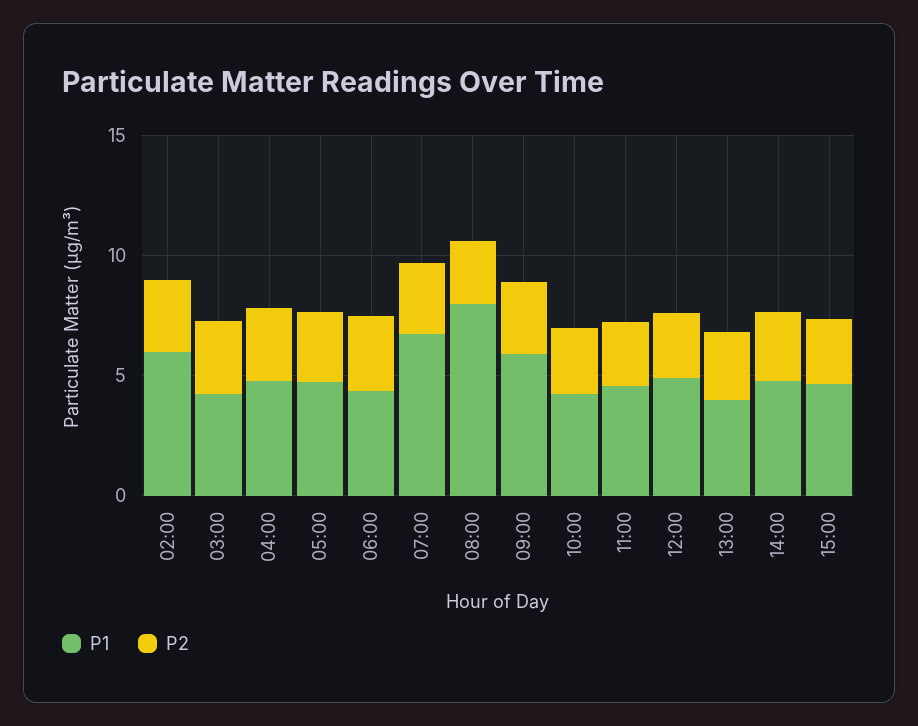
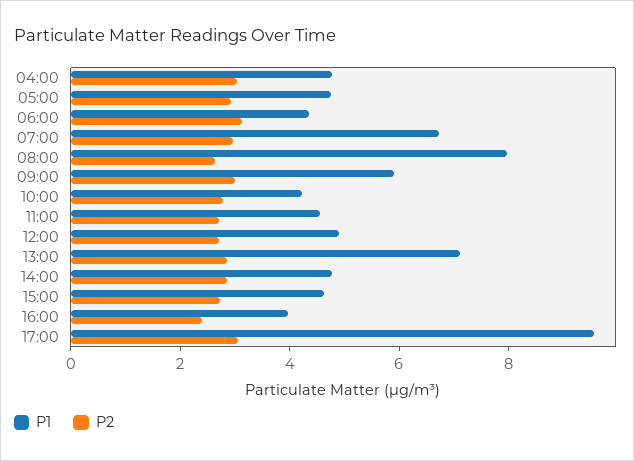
P1, 02:00: 6 -> none
P2, 02:00: 3 -> none
P1, 03:00: 4 -> none
P2, 03:00: 3 -> none
P1, 13:00: 4 -> 7
P1, 16:00: none -> 4
P2, 16:00: none -> 2.5
P1, 17:00: none -> 9.5
P2, 17:00: none -> 3

